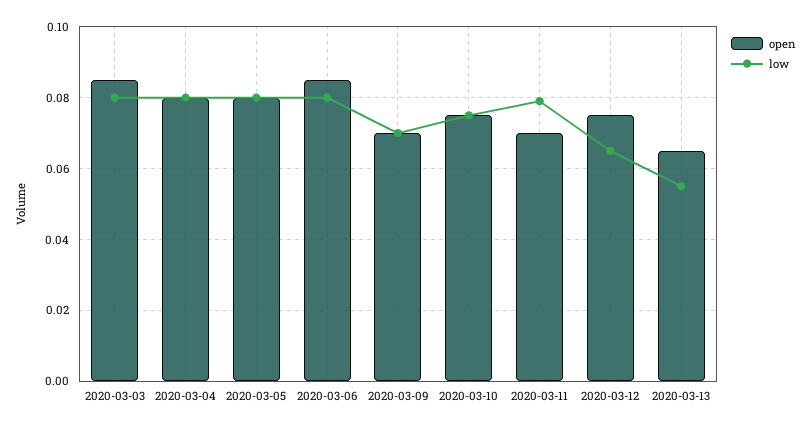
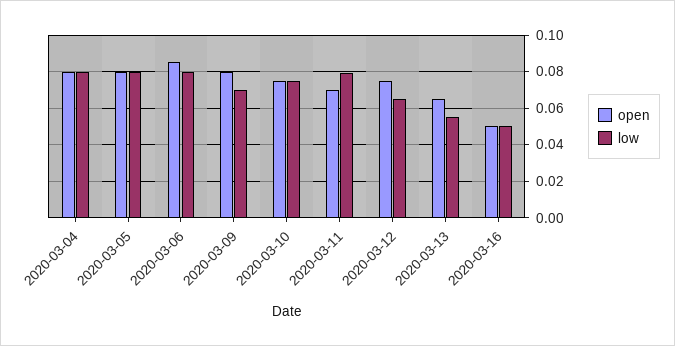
open, 2020-03-03: 0.085 -> none
low, 2020-03-03: 0.08 -> none
open, 2020-03-09: 0.07 -> 0.08
open, 2020-03-16: none -> 0.05
low, 2020-03-16: none -> 0.05

